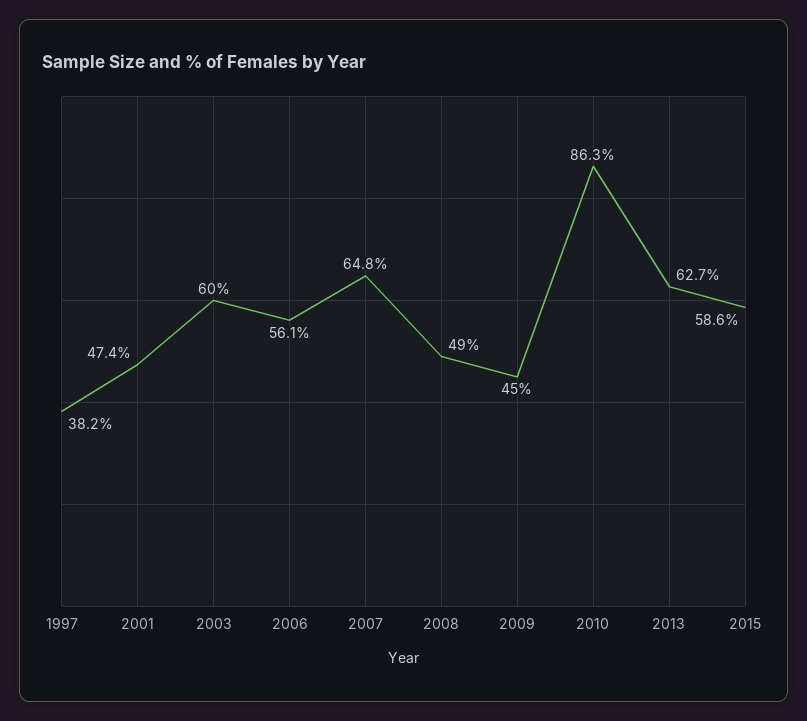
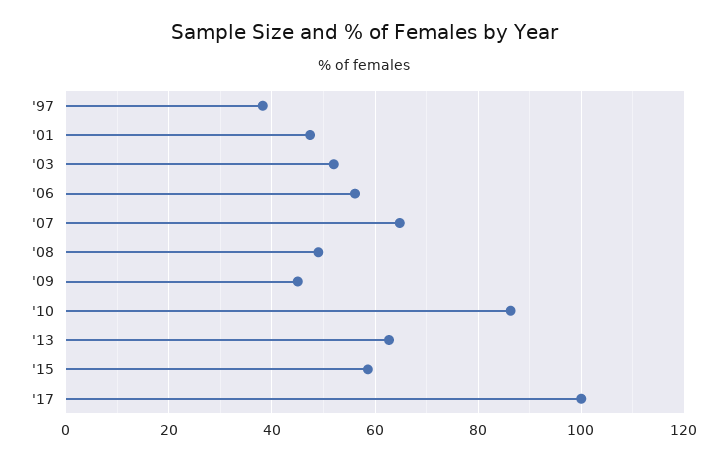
2003: 60 -> 52
'17: none -> 100

